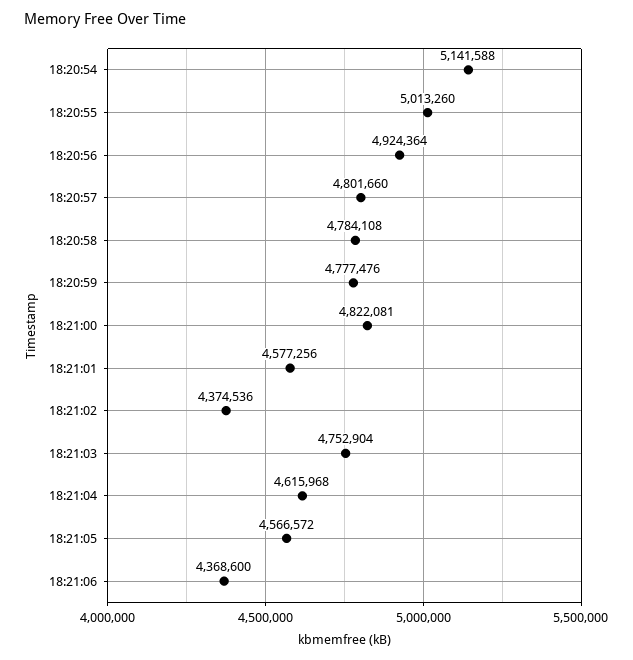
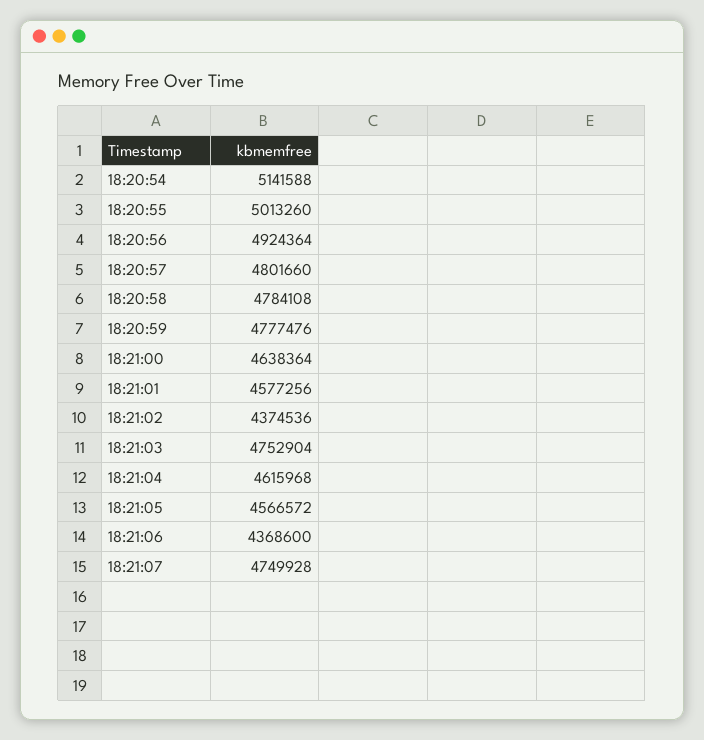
18:21:00: 4822081 -> 4638364
18:21:07: none -> 4749928

